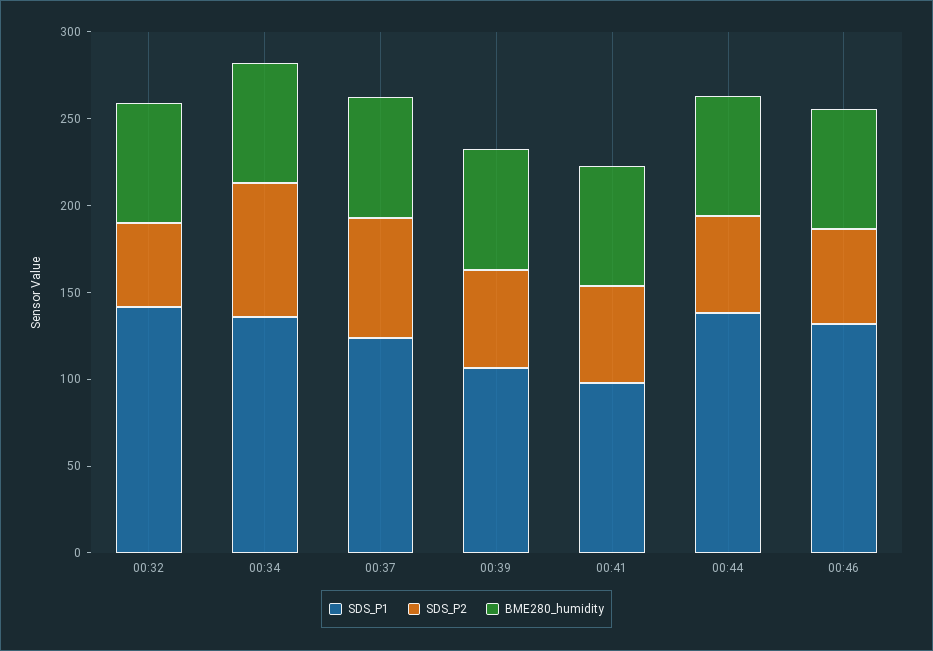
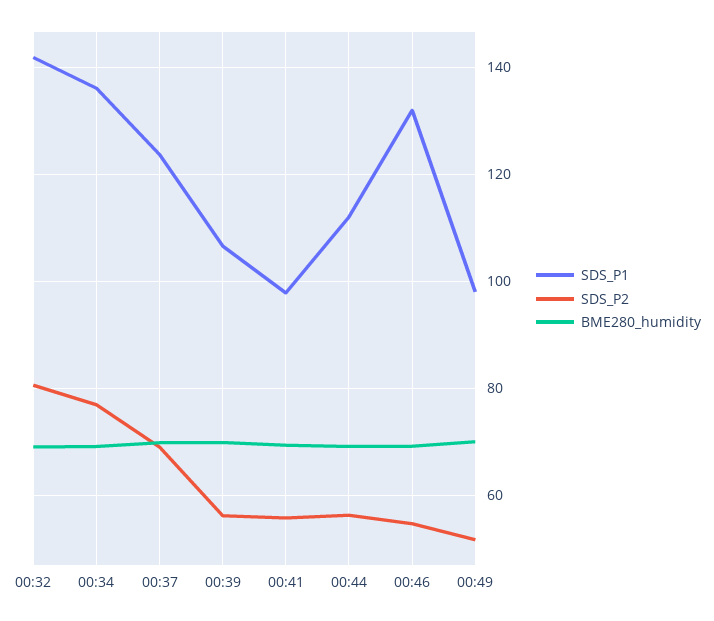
SDS_P2, 00:32: 50 -> 80
SDS_P1, 00:44: 140 -> 112
SDS_P1, 00:49: none -> 98
SDS_P2, 00:49: none -> 52
BME280_humidity, 00:49: none -> 70

